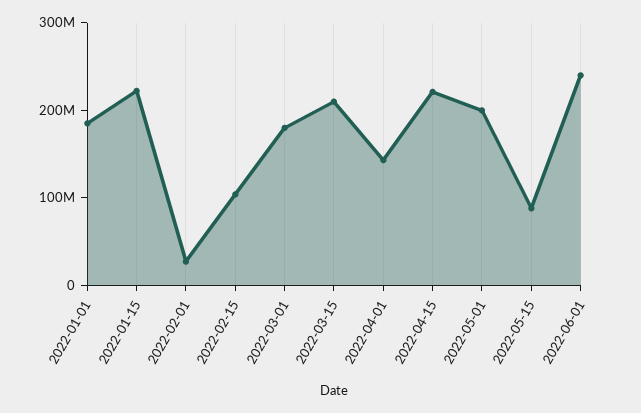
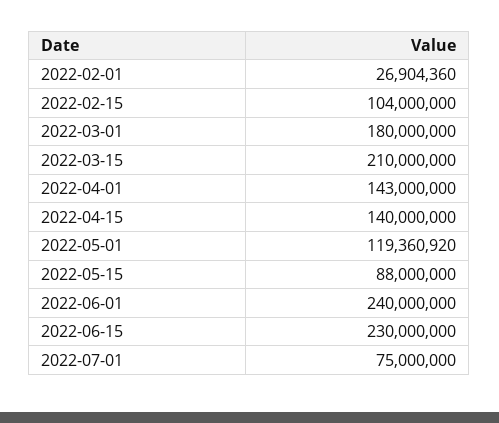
2022-01-01: 180000000 -> none
2022-01-15: 220000000 -> none
2022-04-15: 220000000 -> 140000000
2022-05-01: 200000000 -> 119360920
2022-06-15: none -> 230000000
2022-07-01: none -> 75000000

